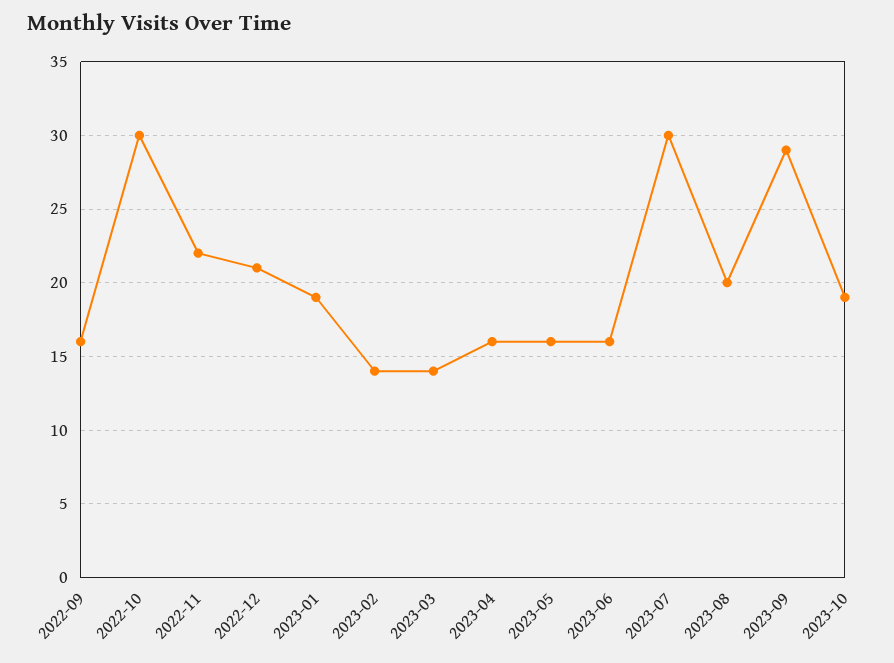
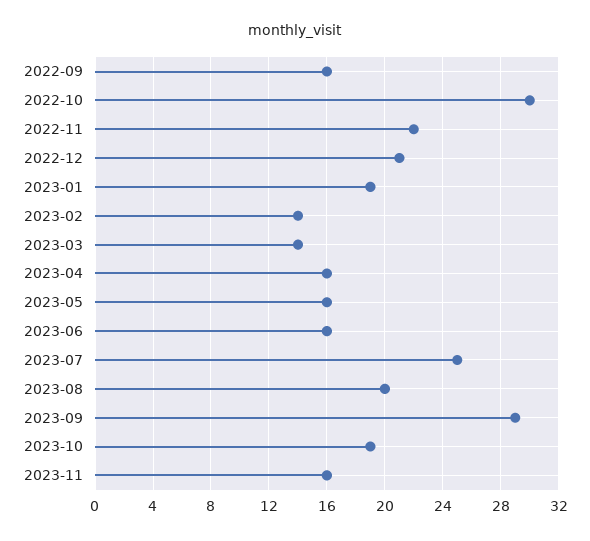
2023-07: 30 -> 25
2023-11: none -> 16

